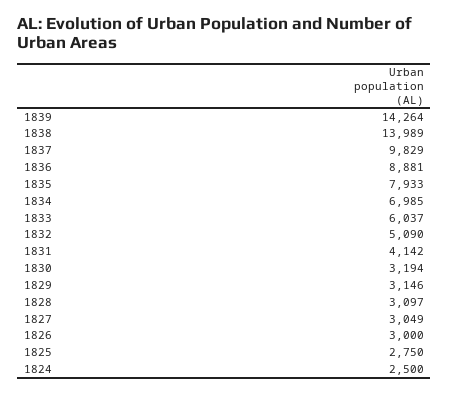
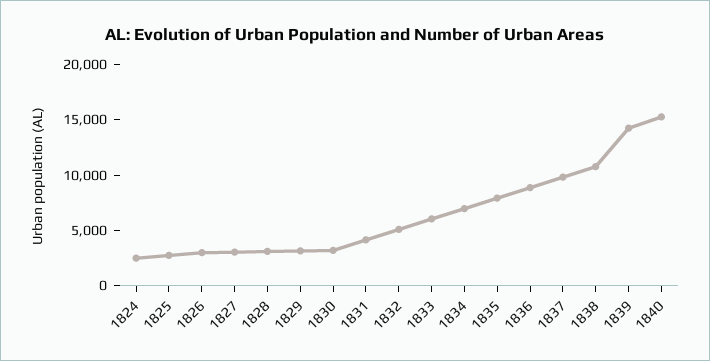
1838: 13989 -> 11000
1840: none -> 15000

